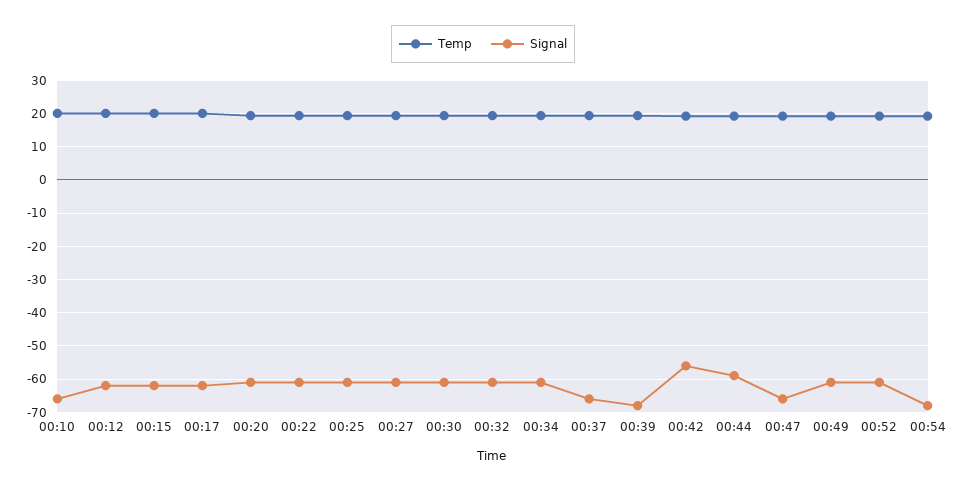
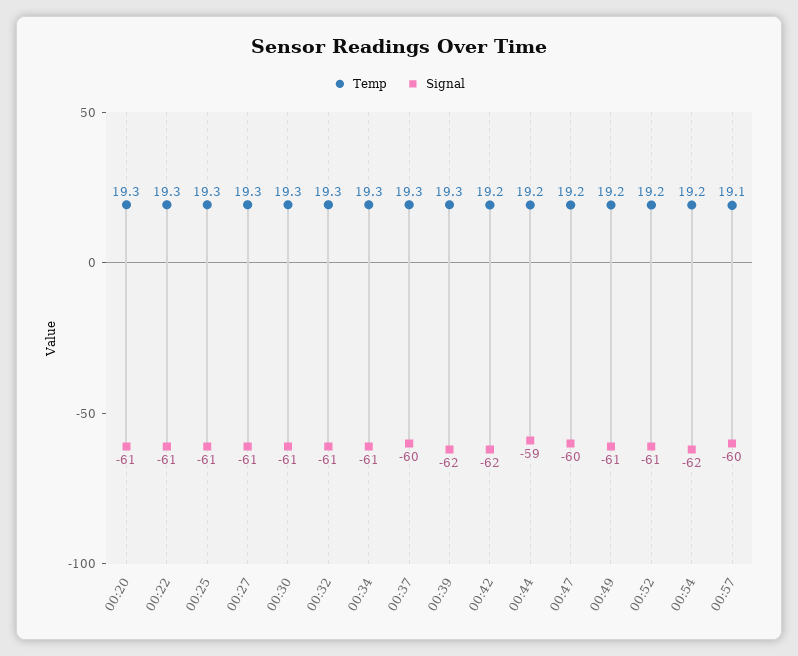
Temp, 00:10: 20 -> none
Signal, 00:10: -66 -> none
Temp, 00:12: 20 -> none
Signal, 00:12: -62 -> none
Temp, 00:15: 20 -> none
Signal, 00:15: -62 -> none
Temp, 00:17: 20 -> none
Signal, 00:17: -62 -> none
Signal, 00:37: -66 -> -60
Signal, 00:39: -68 -> -62
Signal, 00:42: -56 -> -62
Signal, 00:47: -66 -> -60
Signal, 00:54: -68 -> -62
Temp, 00:57: none -> 19.1
Signal, 00:57: none -> -60

